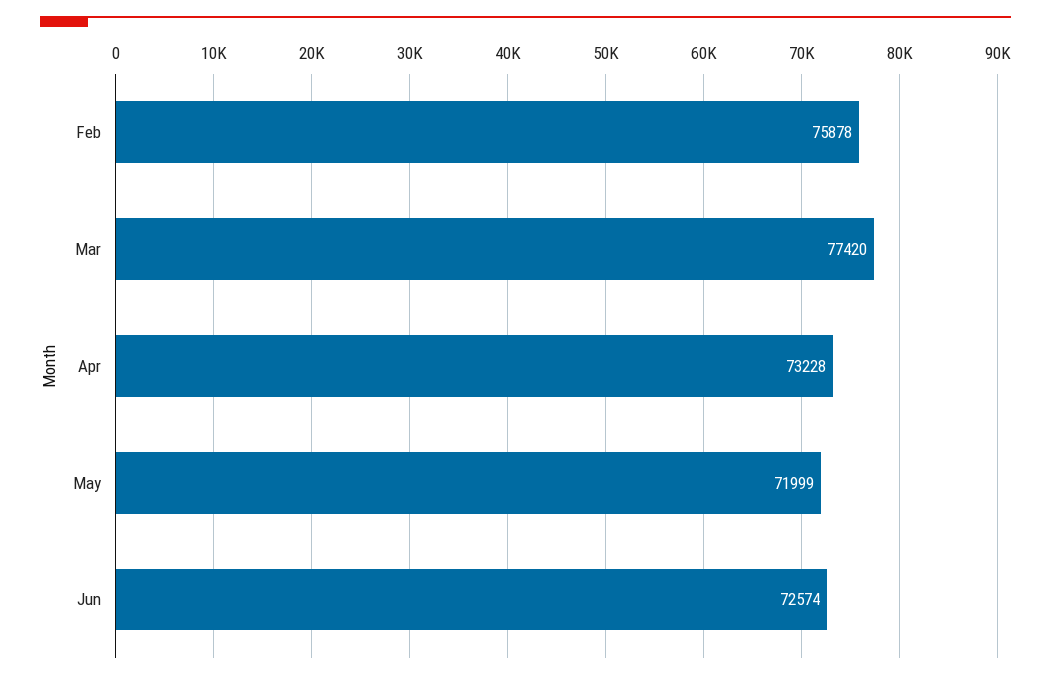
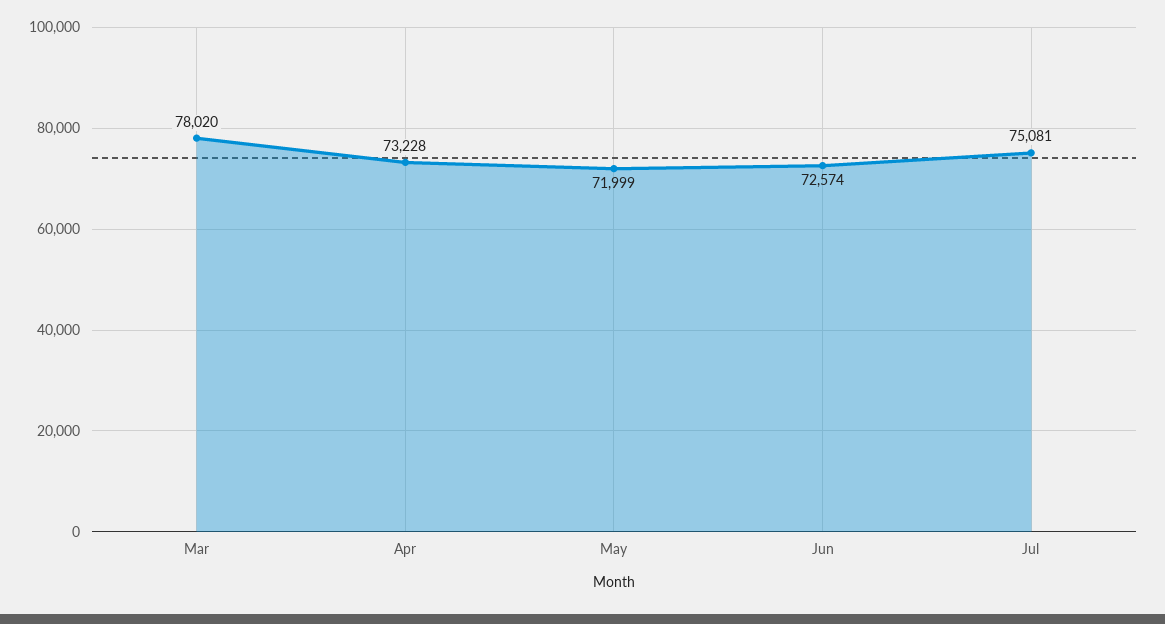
Feb: 75878 -> none
Mar: 77420 -> 78020
Jul: none -> 75081

